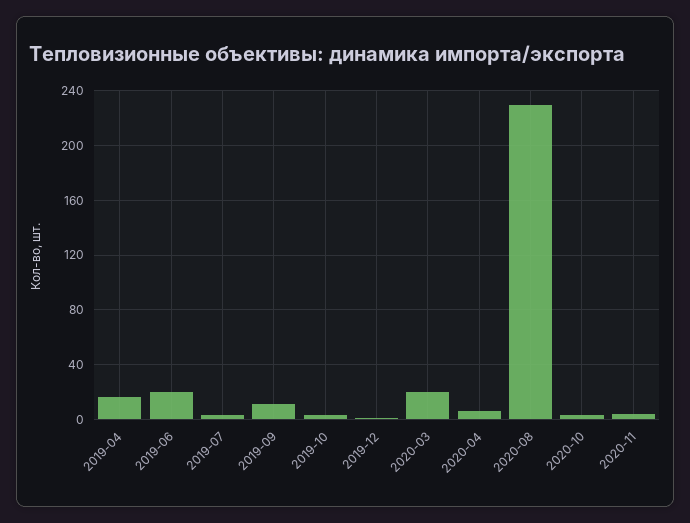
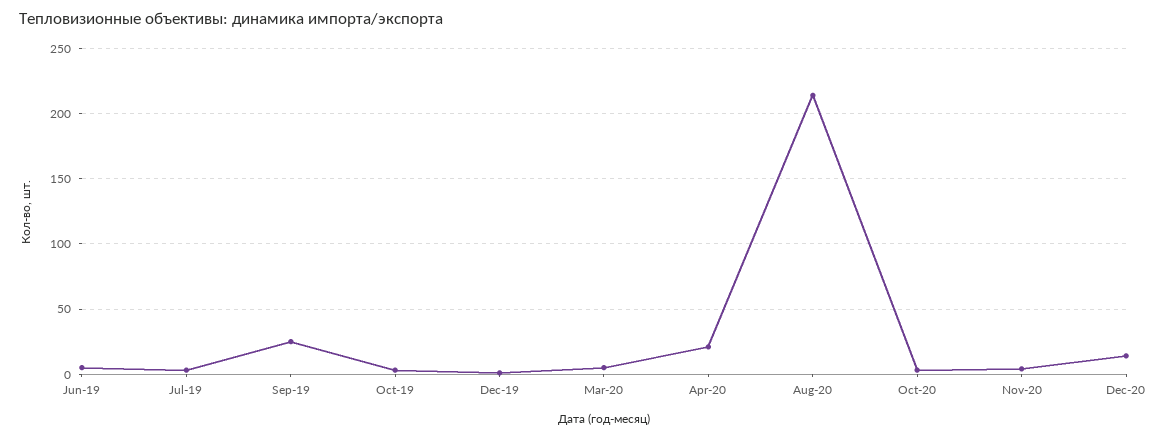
2019-04: 15 -> none
2019-06: 20 -> 5
2019-09: 10 -> 25
2020-03: 20 -> 5
2020-04: 5 -> 20
2020-08: 230 -> 215
Dec-20: none -> 15

